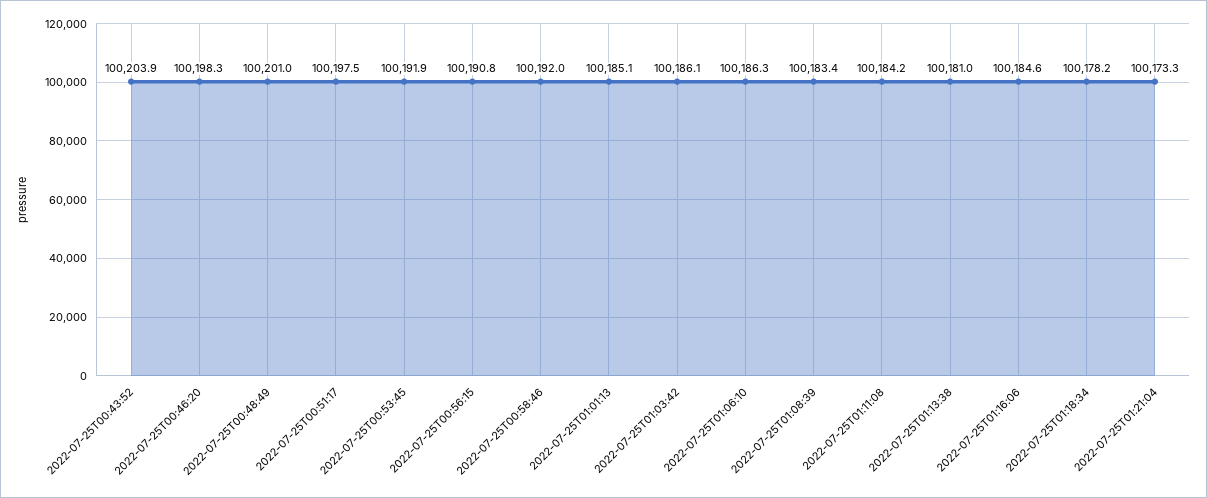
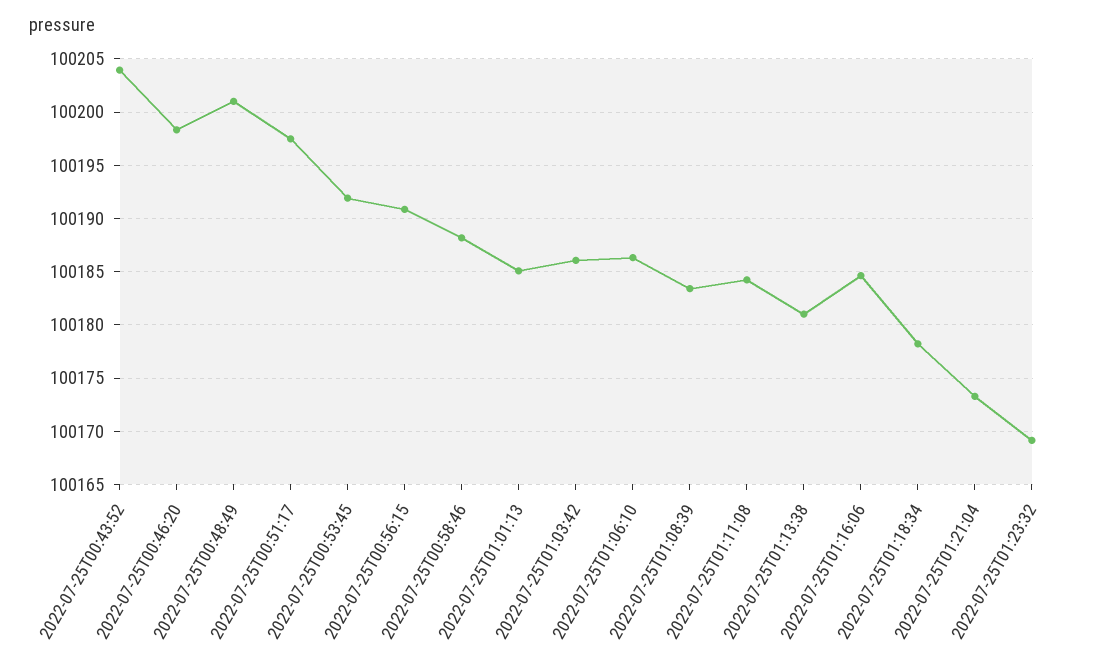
2022-07-25T00:58:46: 100192 -> 100188
2022-07-25T01:23:32: none -> 100169

